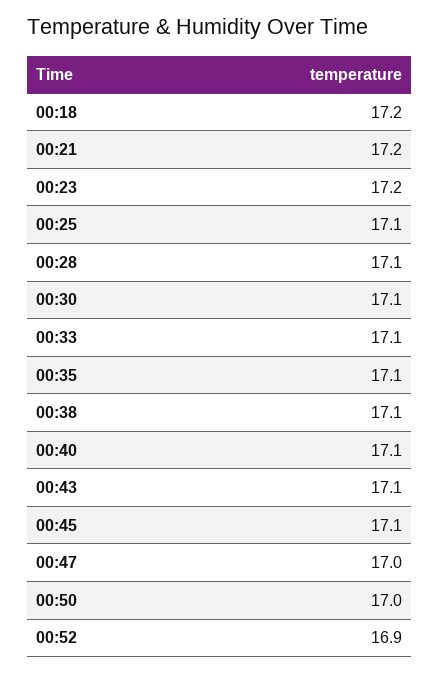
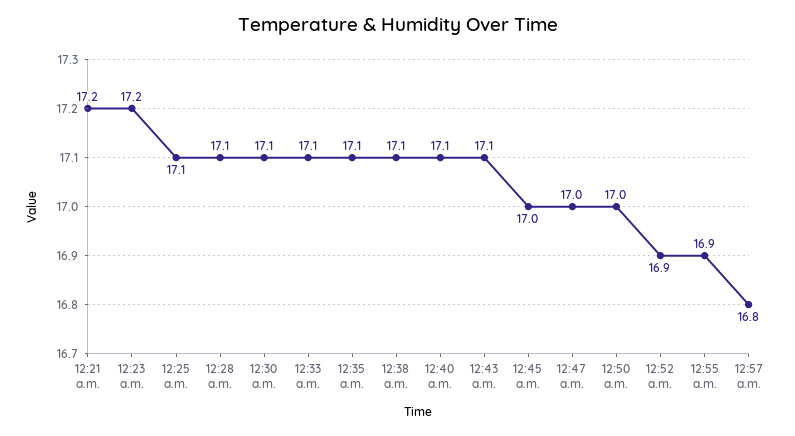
00:18: 17.2 -> none
00:45: 17.1 -> 17
12:55 a.m.: none -> 16.9
12:57 a.m.: none -> 16.8

